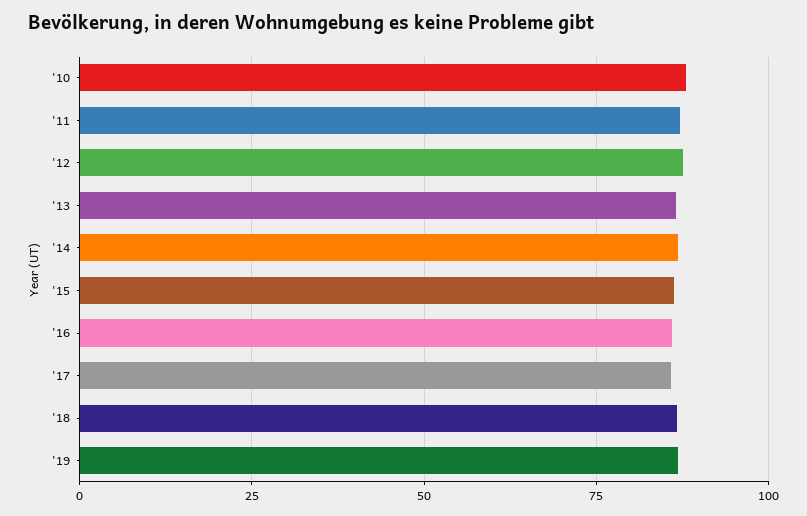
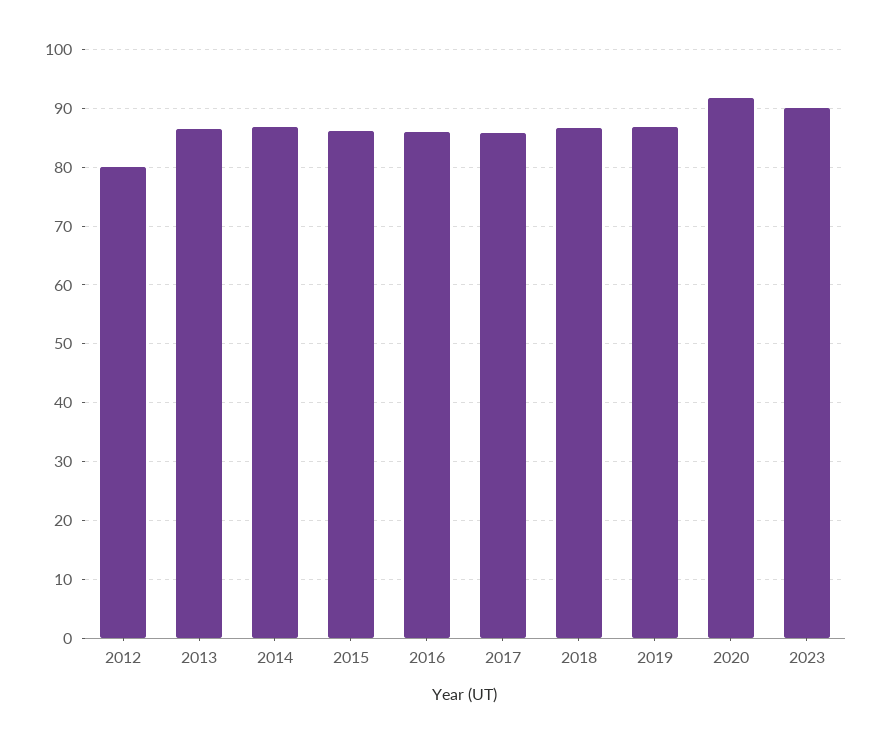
'10: 87.5 -> none
'11: 87.5 -> none
'12: 87.5 -> 80
2020: none -> 92
2023: none -> 90

